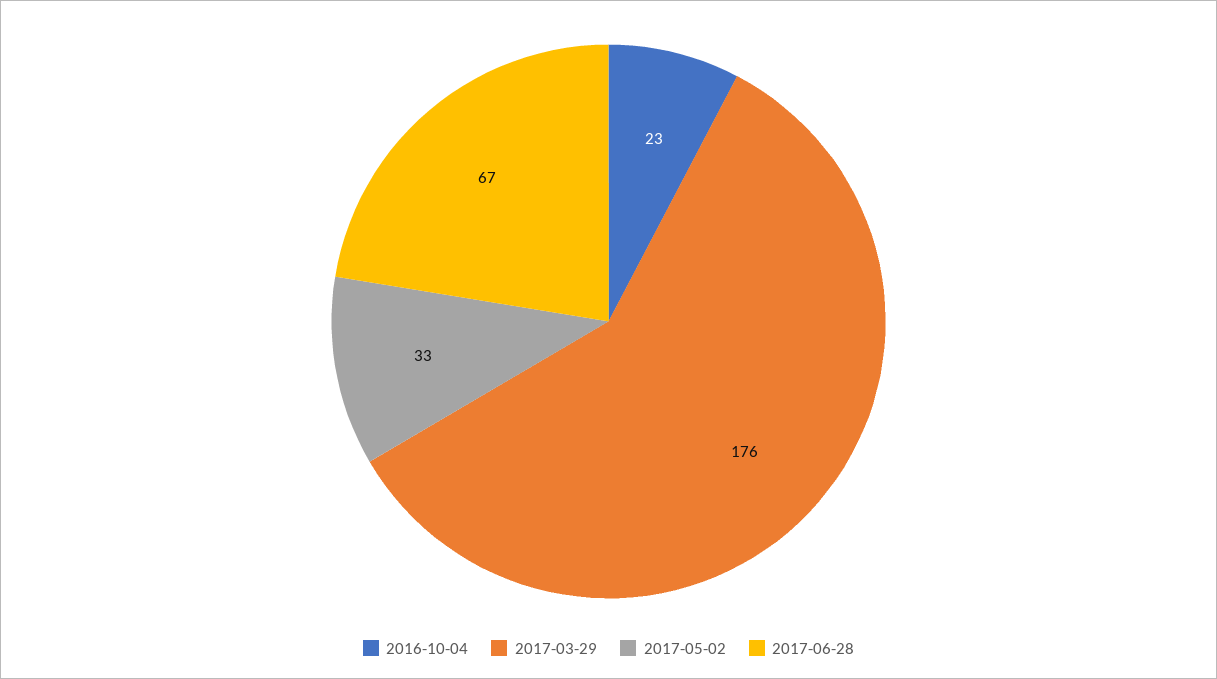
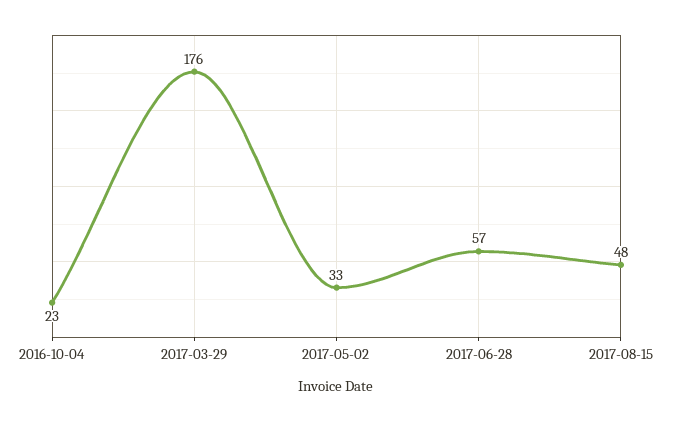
2017-06-28: 67 -> 57
2017-08-15: none -> 48

